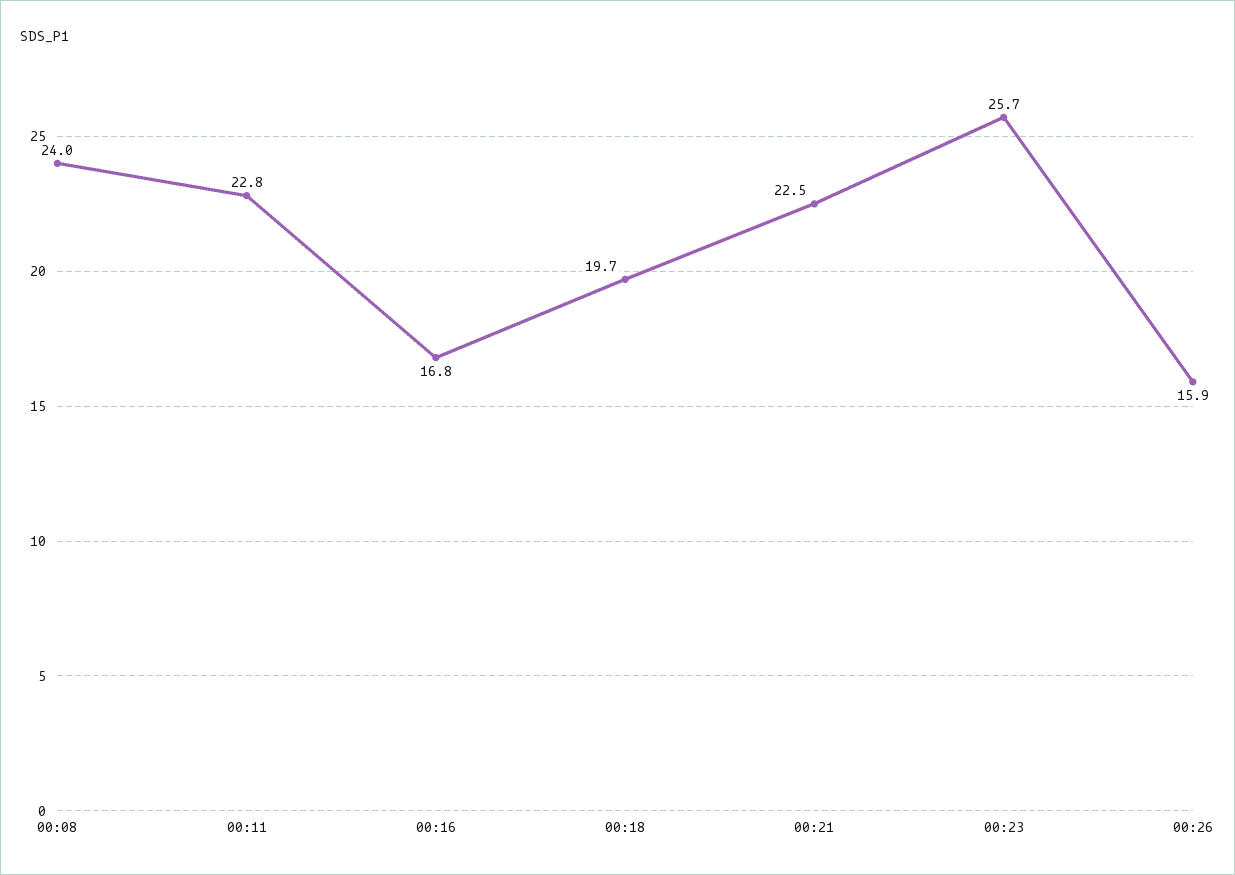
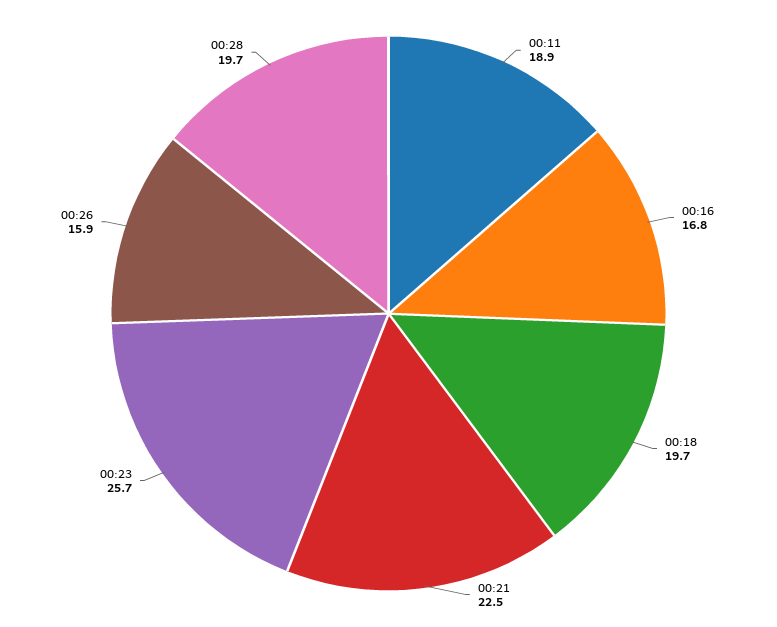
00:08: 24 -> none
00:11: 22.8 -> 18.9
00:28: none -> 19.7

